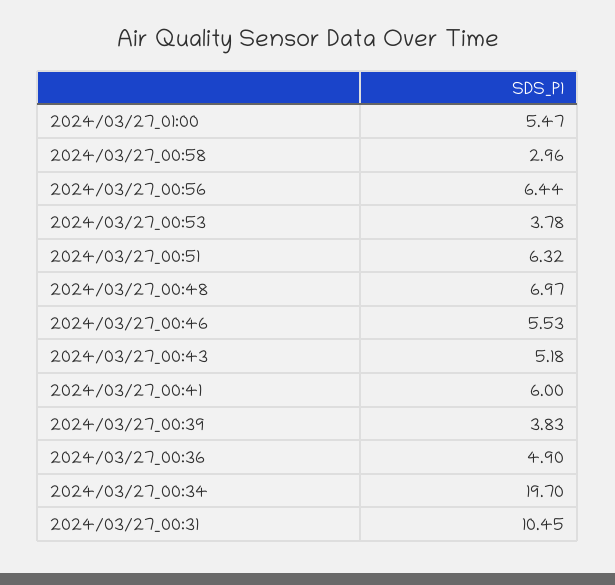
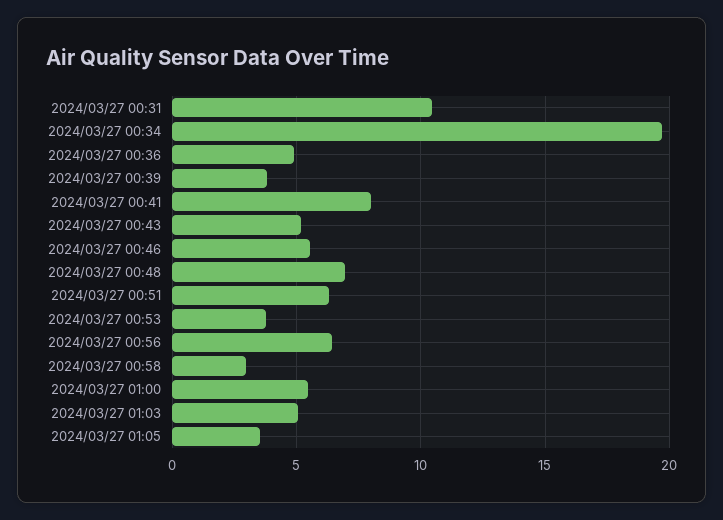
2024/03/27_00:41: 6 -> 8
2024/03/27 01:03: none -> 5
2024/03/27 01:05: none -> 3.5

